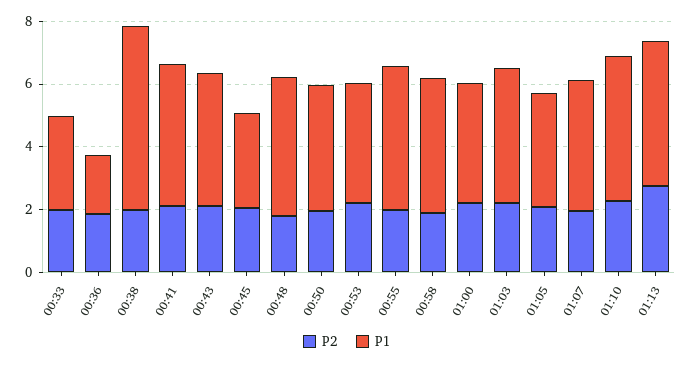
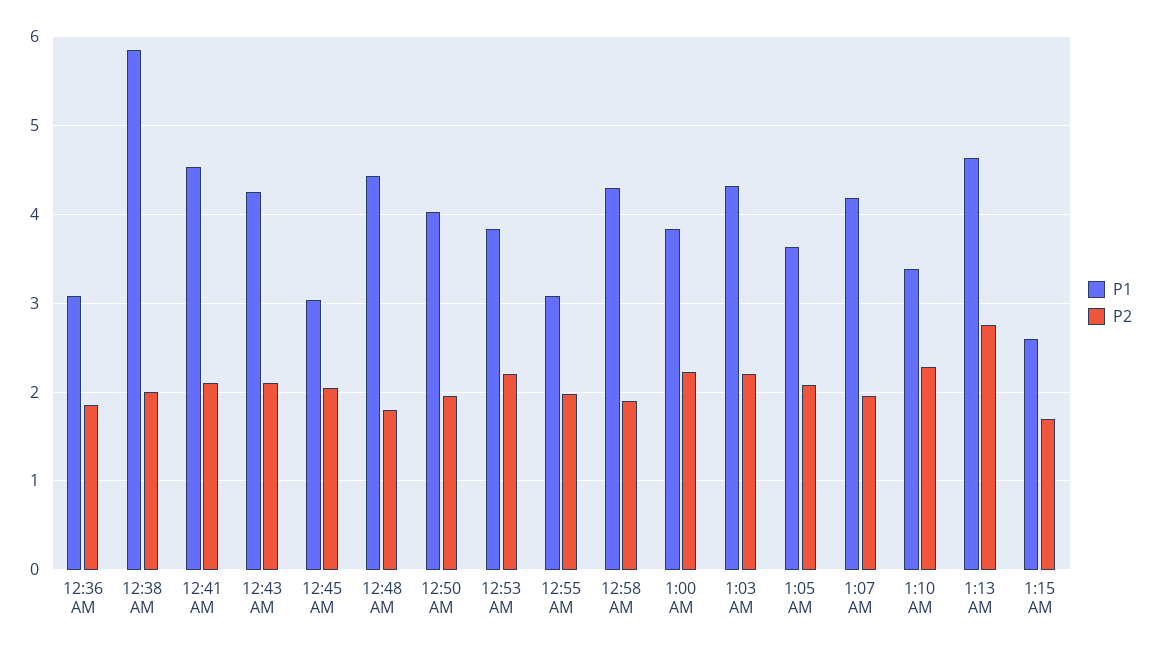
P2, 00:33: 2 -> none
P1, 00:33: 3 -> none
P1, 00:36: 2 -> 3.1
P1, 00:55: 4.5 -> 3.1
P1, 01:10: 4.5 -> 3.4
P1, 1:15 AM: none -> 2.6
P2, 1:15 AM: none -> 1.7

